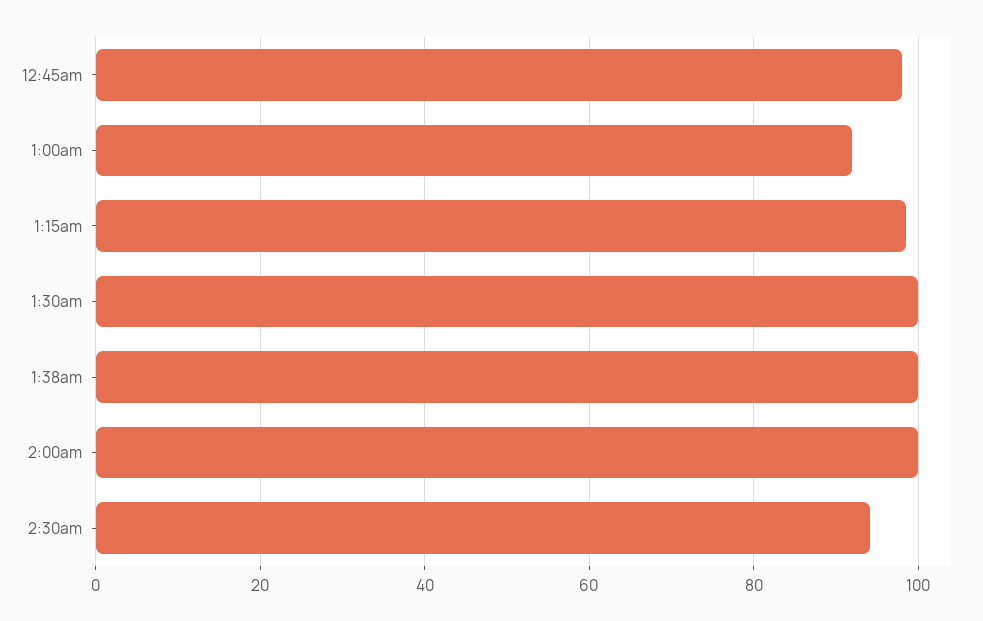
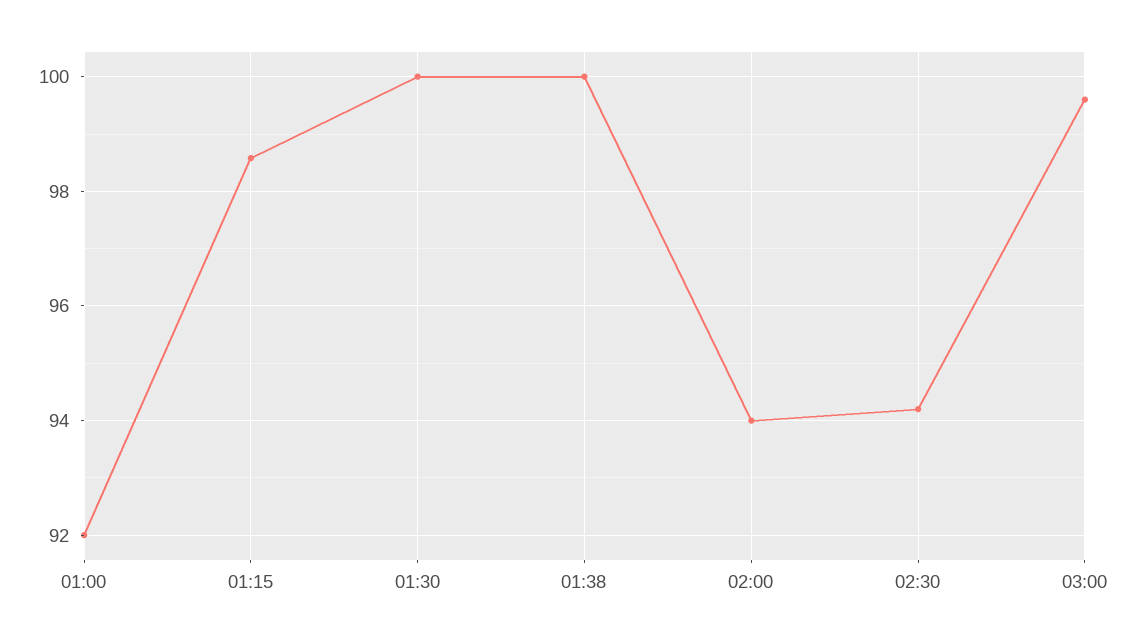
12:45am: 98 -> none
2:00am: 100 -> 94
03:00: none -> 99.6

